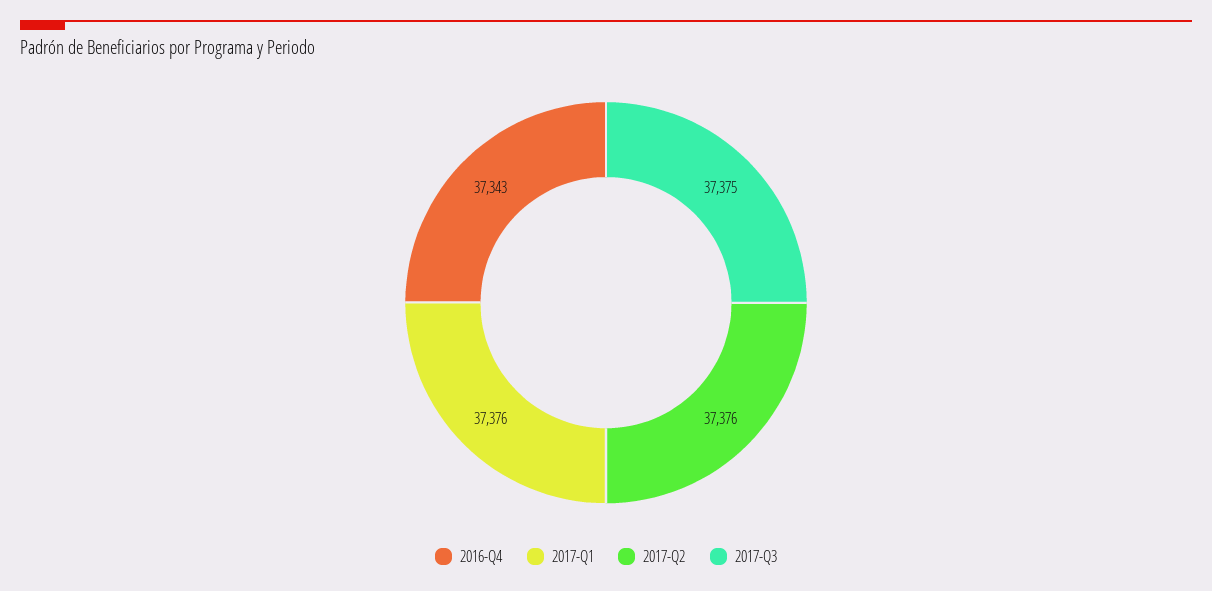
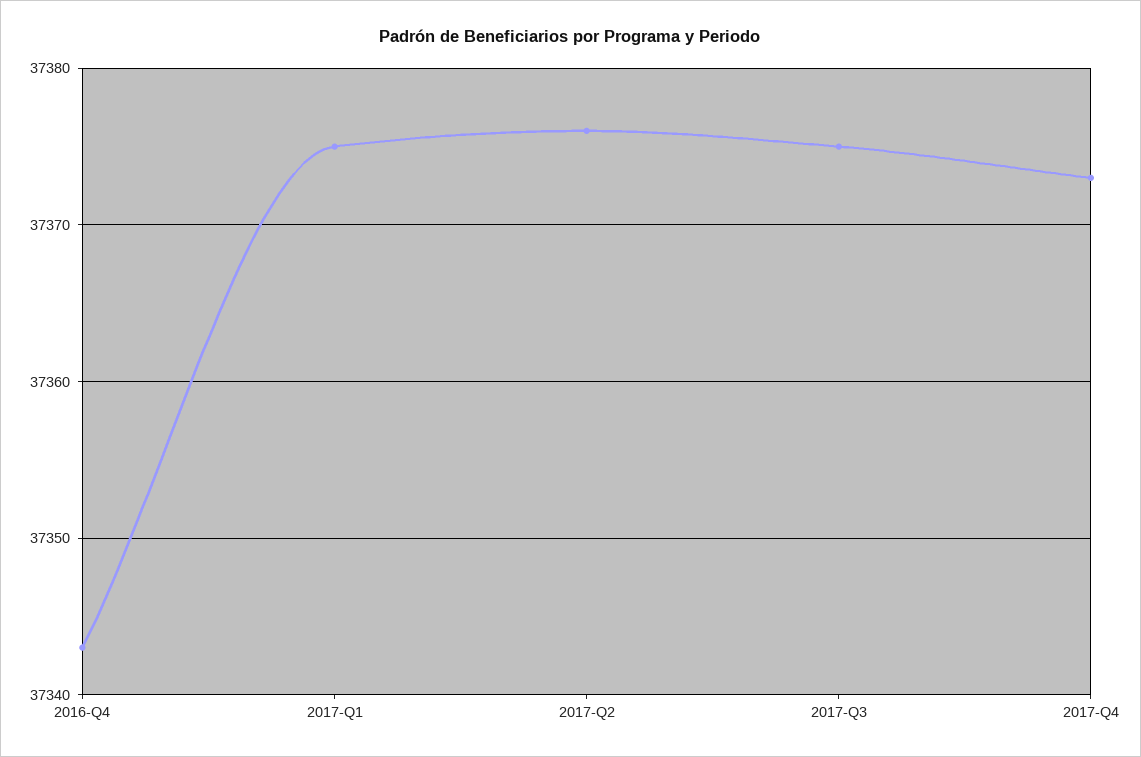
2017-Q1: 37376 -> 37375
2017-Q4: none -> 37373

